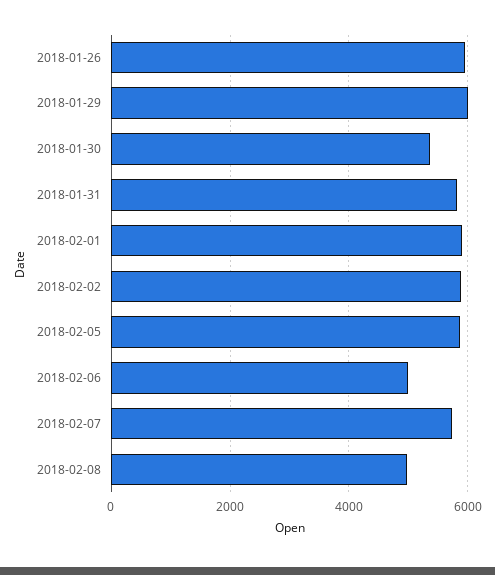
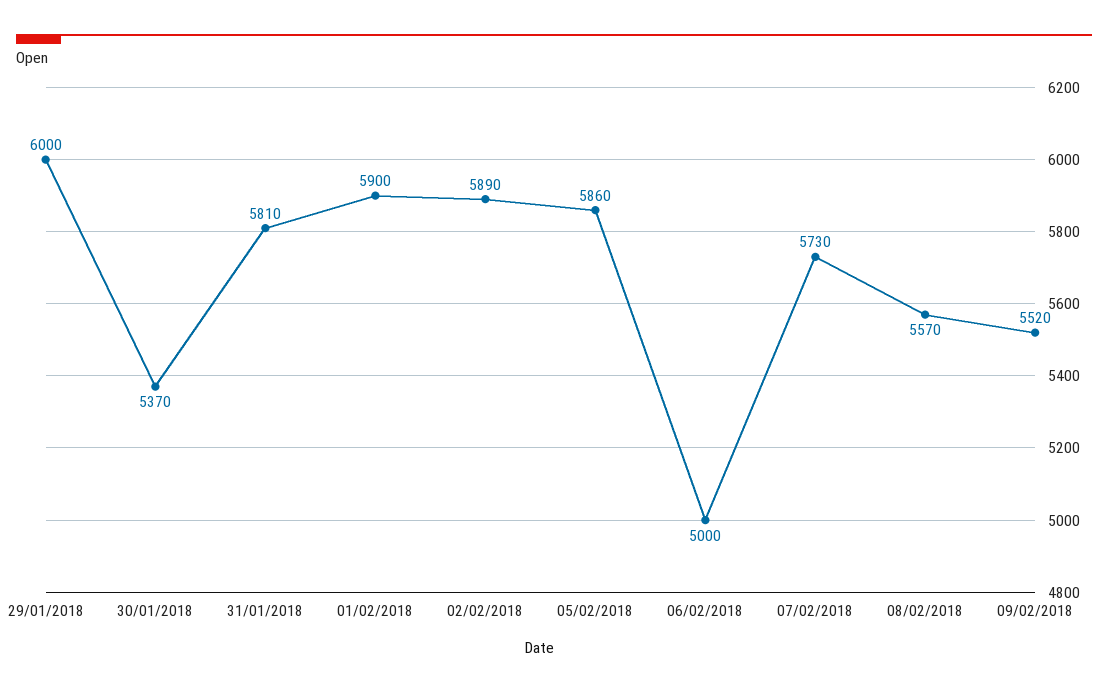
2018-01-26: 6000 -> none
2018-02-08: 5000 -> 5570
09/02/2018: none -> 5520

